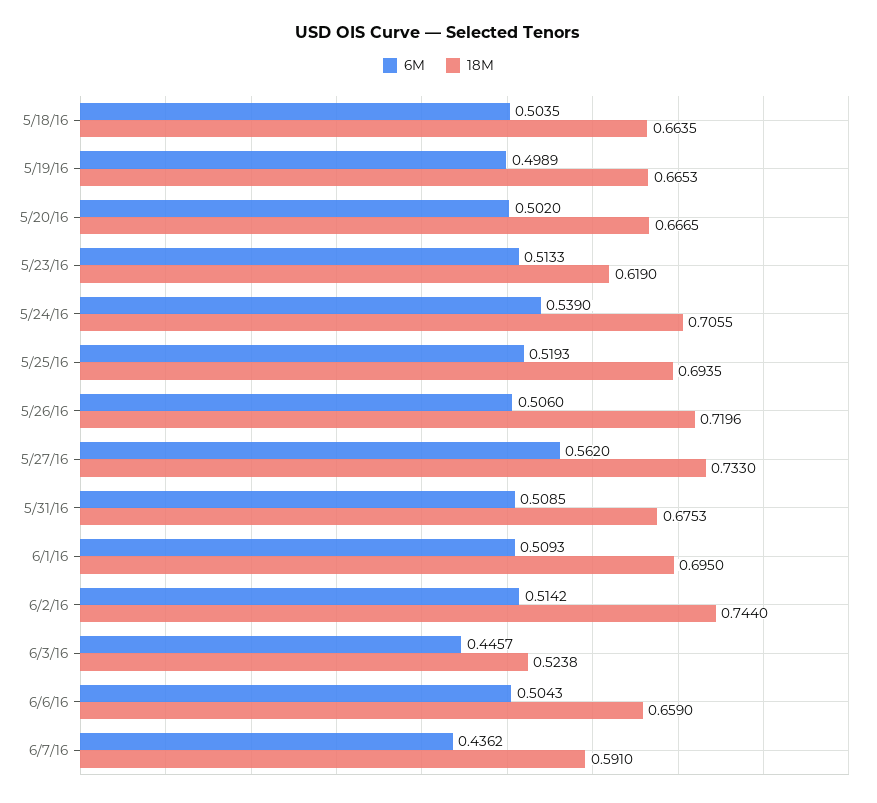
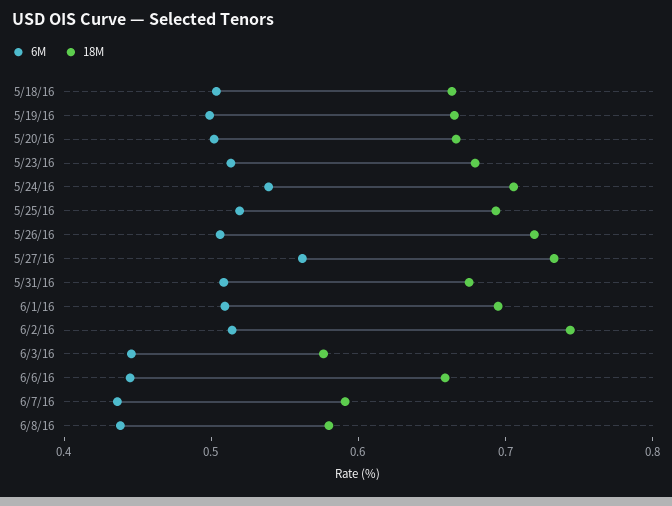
18M, 5/23/16: 0.619 -> 0.68
18M, 6/3/16: 0.5238 -> 0.58
6M, 6/6/16: 0.5043 -> 0.44
6M, 6/8/16: none -> 0.44
18M, 6/8/16: none -> 0.58

